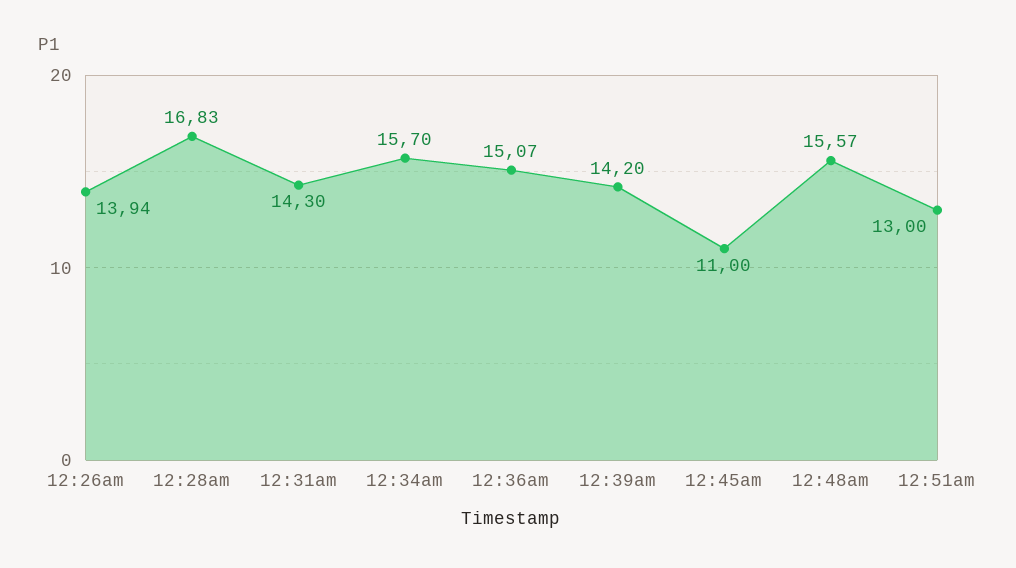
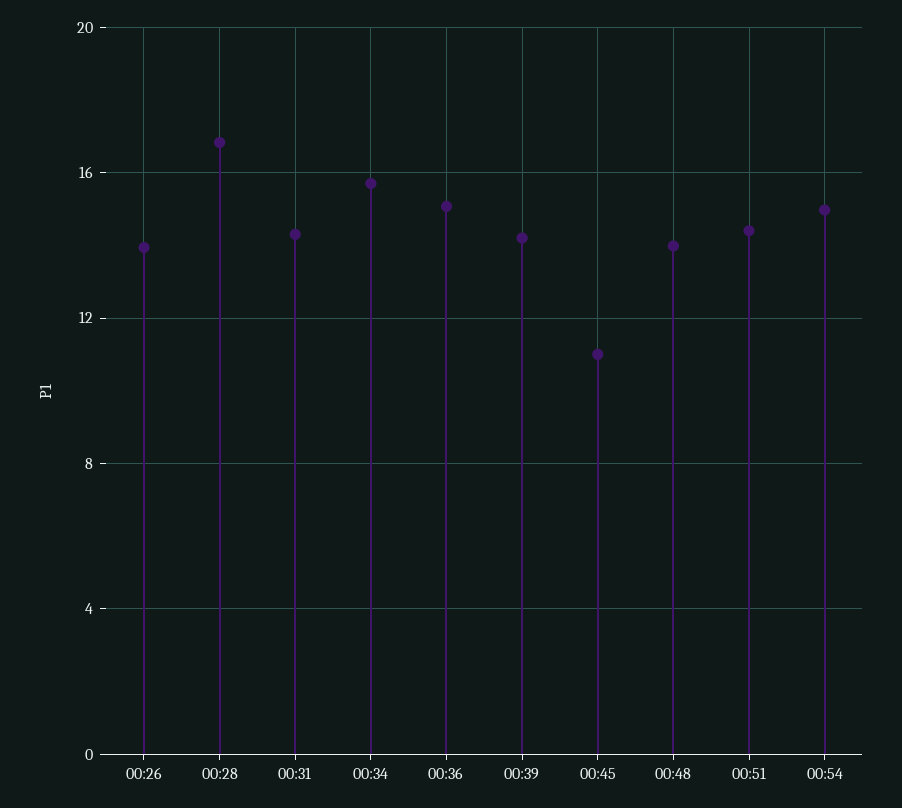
12:48am: 15.57 -> 14
12:51am: 13 -> 14.5
00:54: none -> 15

